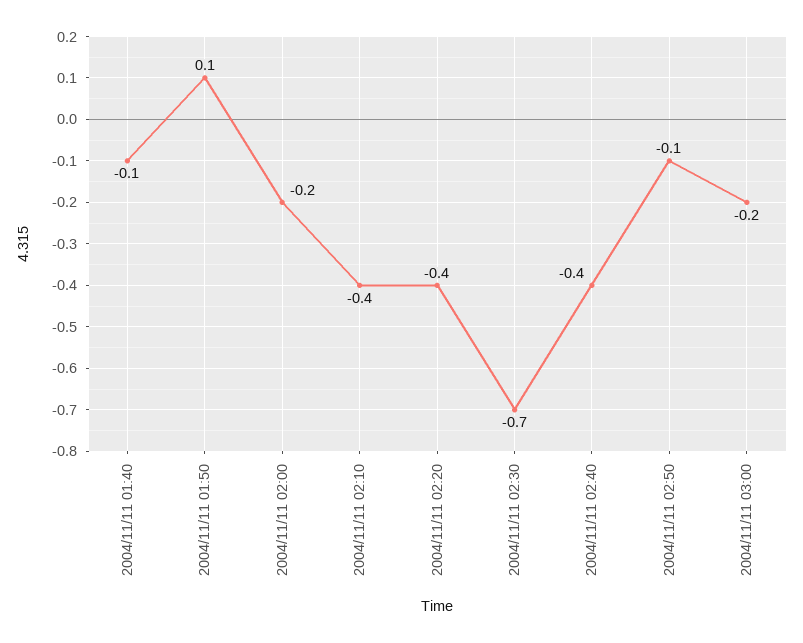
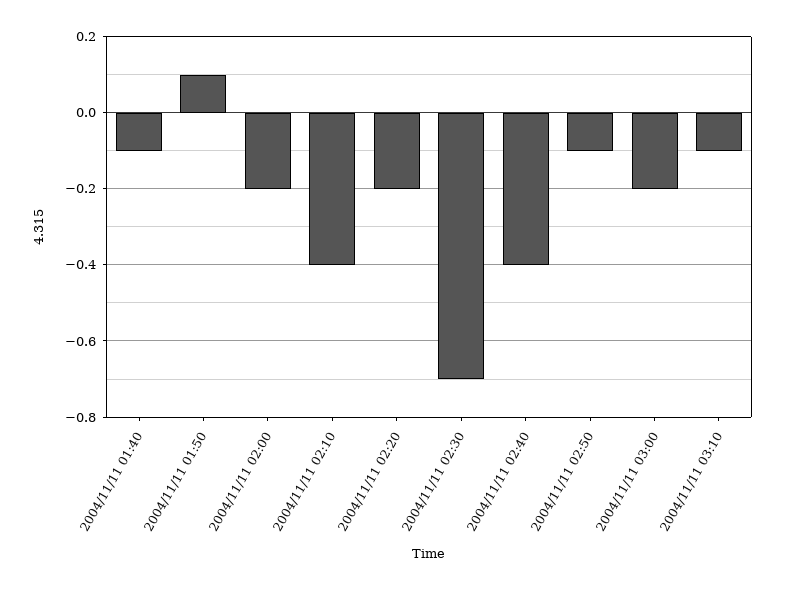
2004/11/11 02:20: -0.4 -> -0.2
2004/11/11 03:10: none -> -0.1

